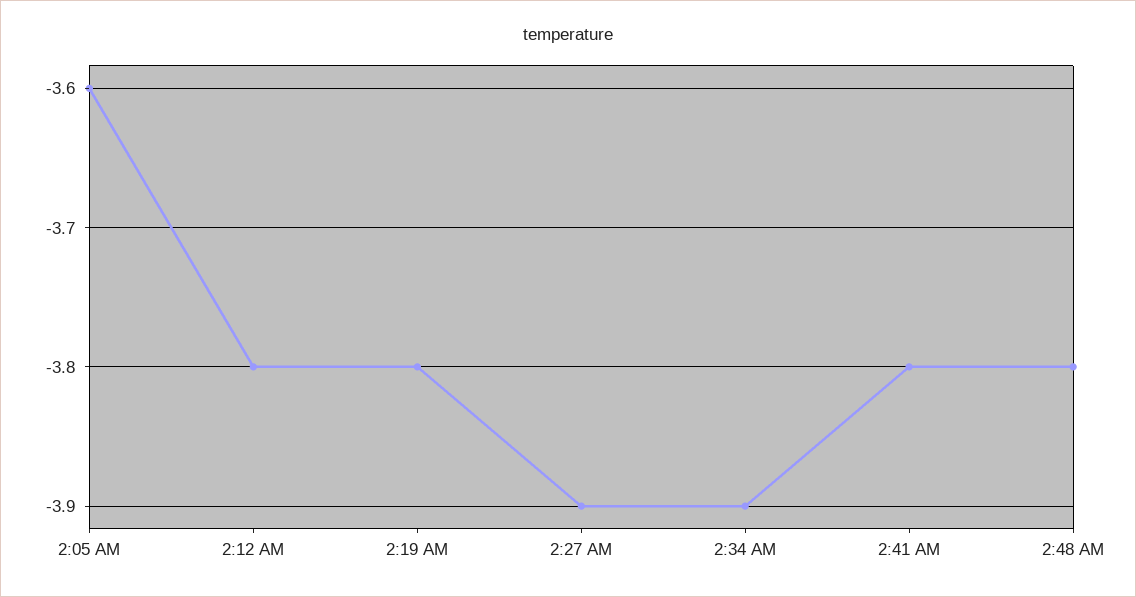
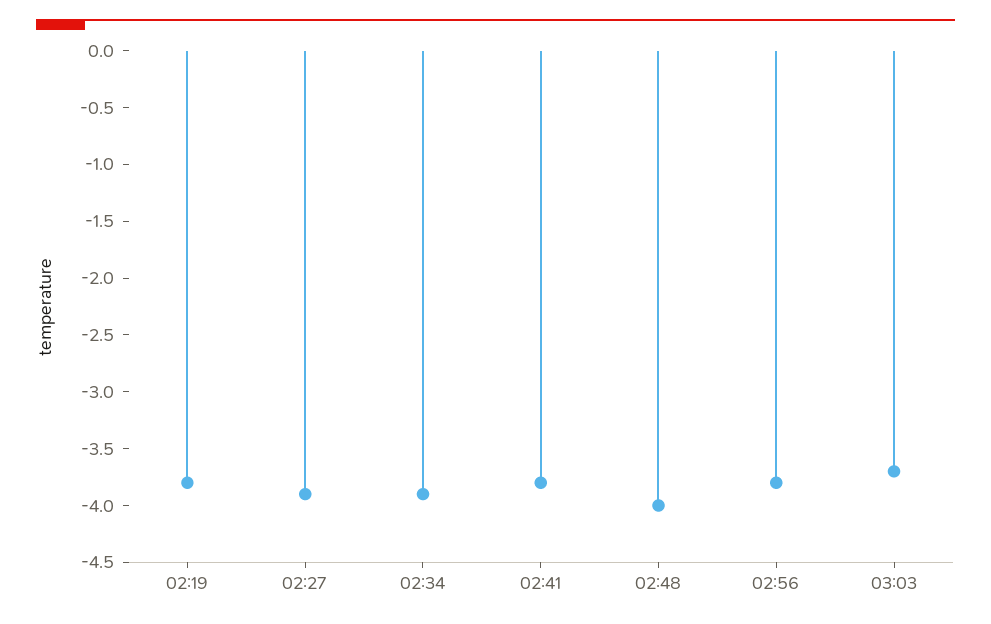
2:05 AM: -3.6 -> none
2:12 AM: -3.8 -> none
2:48 AM: -3.8 -> -4
02:56: none -> -3.8
03:03: none -> -3.7

